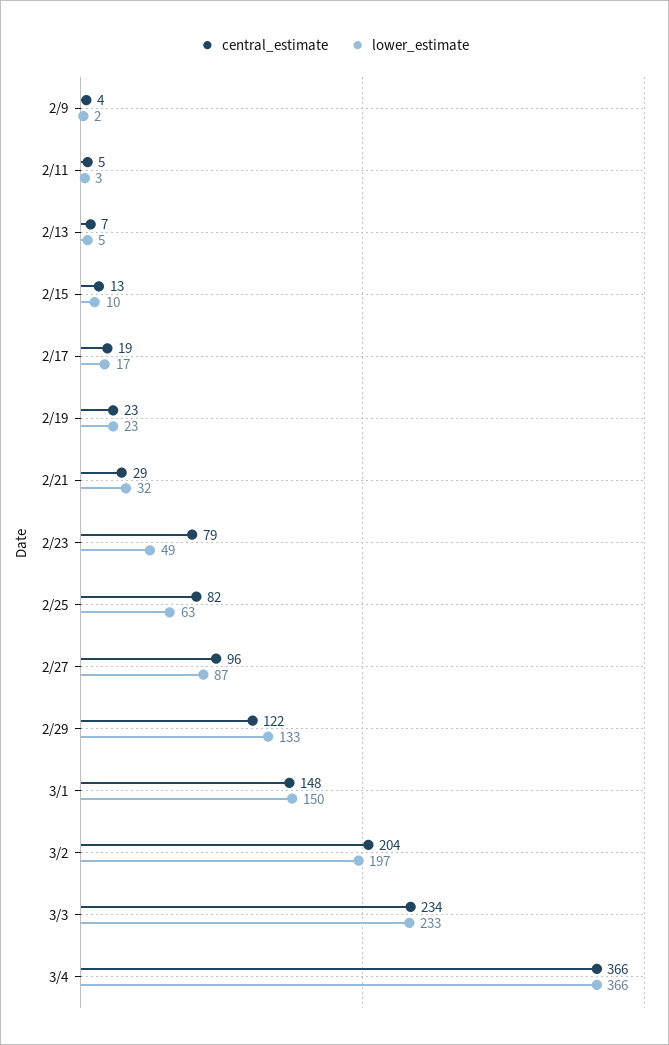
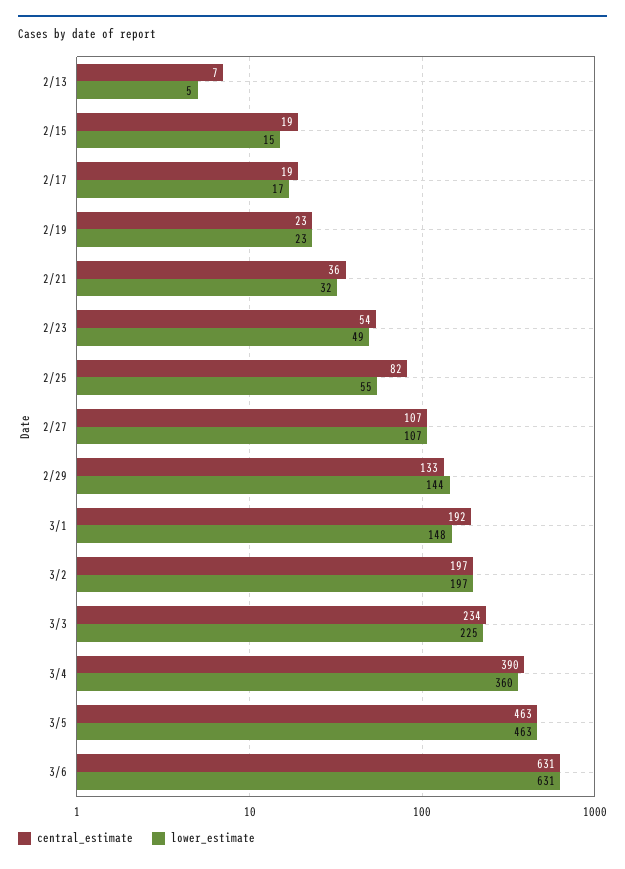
central_estimate, 2/9: 4 -> none
lower_estimate, 2/9: 2 -> none
central_estimate, 2/11: 5 -> none
lower_estimate, 2/11: 3 -> none
central_estimate, 2/15: 13 -> 19
lower_estimate, 2/15: 10 -> 15
central_estimate, 2/21: 29 -> 36
central_estimate, 2/23: 79 -> 54
lower_estimate, 2/25: 63 -> 55
central_estimate, 2/27: 96 -> 107
lower_estimate, 2/27: 87 -> 107
central_estimate, 2/29: 122 -> 133
lower_estimate, 2/29: 133 -> 144
central_estimate, 3/1: 148 -> 192
lower_estimate, 3/1: 150 -> 148
central_estimate, 3/2: 204 -> 197
lower_estimate, 3/3: 233 -> 225
central_estimate, 3/4: 366 -> 390
lower_estimate, 3/4: 366 -> 360
central_estimate, 3/5: none -> 463
lower_estimate, 3/5: none -> 463
central_estimate, 3/6: none -> 631
lower_estimate, 3/6: none -> 631

